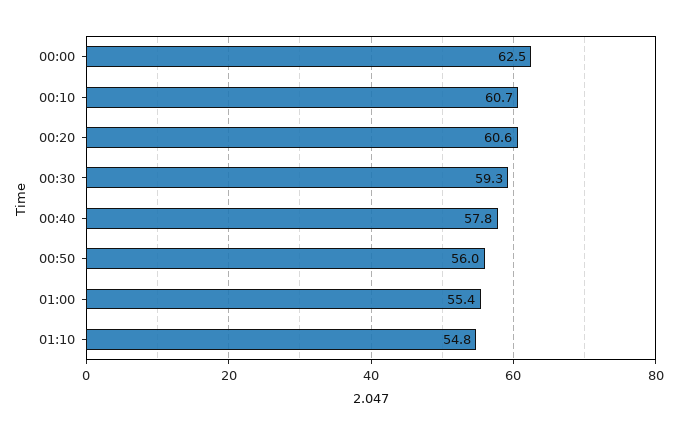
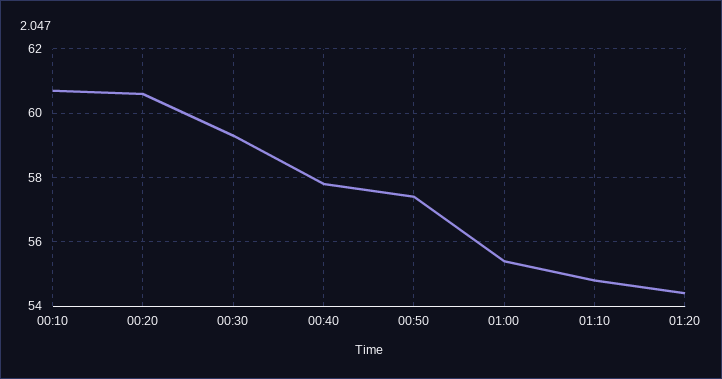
00:00: 62.5 -> none
00:50: 56 -> 57.5
01:20: none -> 54.5

